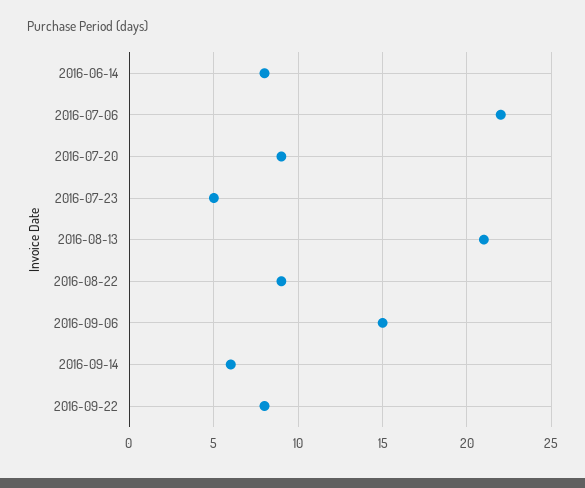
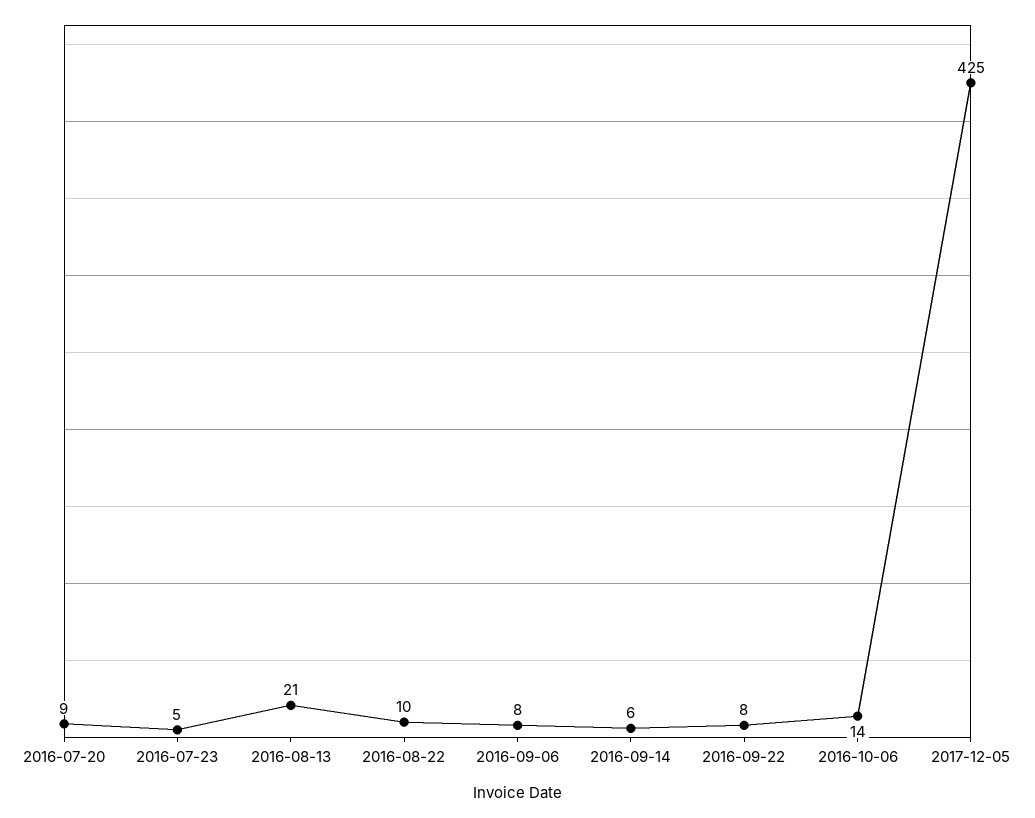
2016-06-14: 8 -> none
2016-07-06: 22 -> none
2016-08-22: 9 -> 10
2016-09-06: 15 -> 8
2016-10-06: none -> 14
2017-12-05: none -> 425

